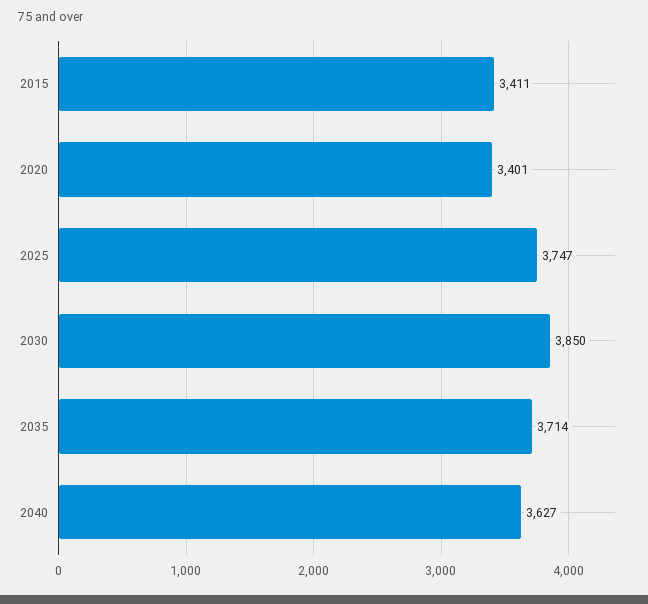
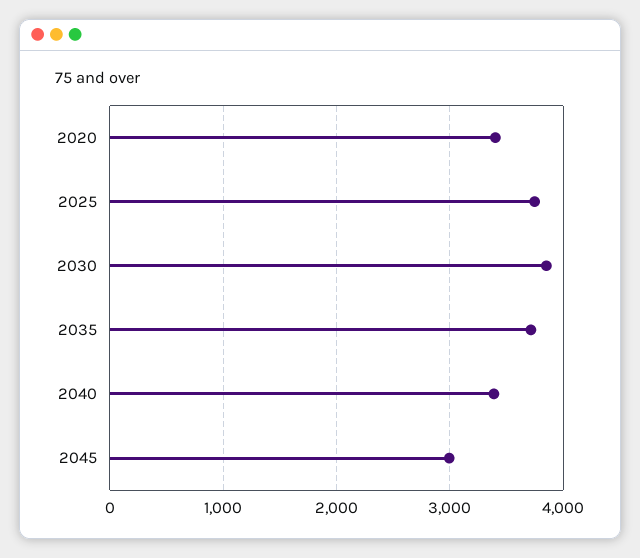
2015: 3411 -> none
2040: 3627 -> 3400
2045: none -> 3000

